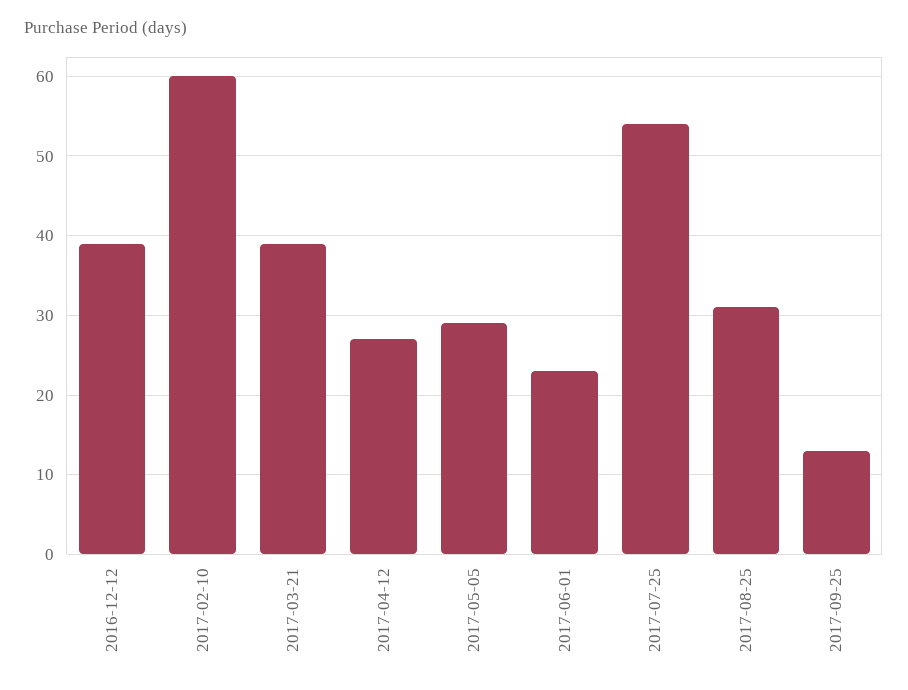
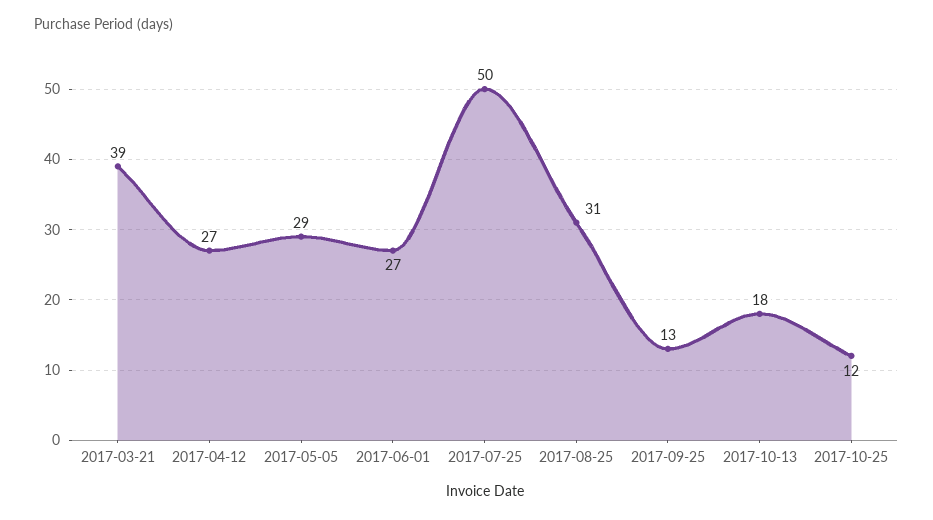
2016-12-12: 39 -> none
2017-02-10: 60 -> none
2017-06-01: 23 -> 27
2017-07-25: 54 -> 50
2017-10-13: none -> 18
2017-10-25: none -> 12

